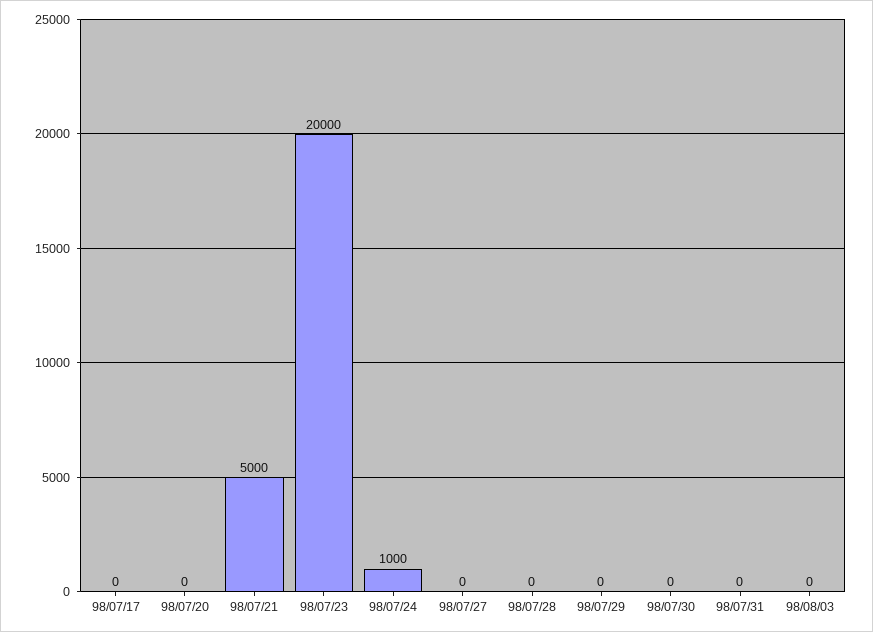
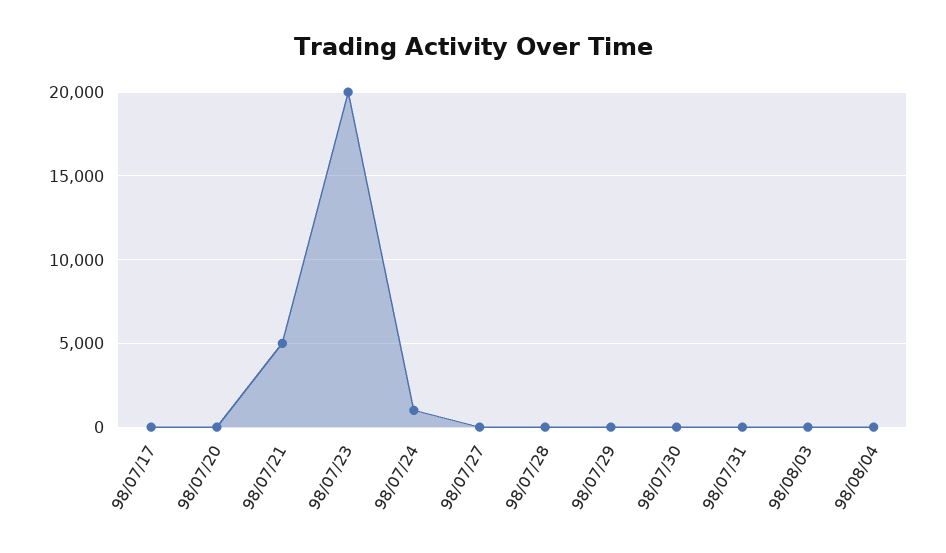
98/08/04: none -> 0

